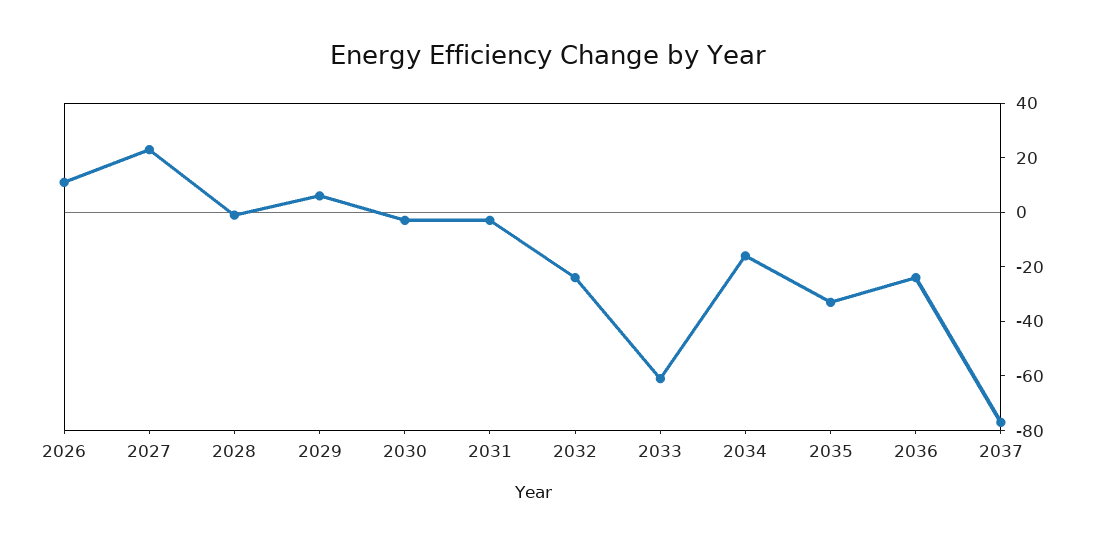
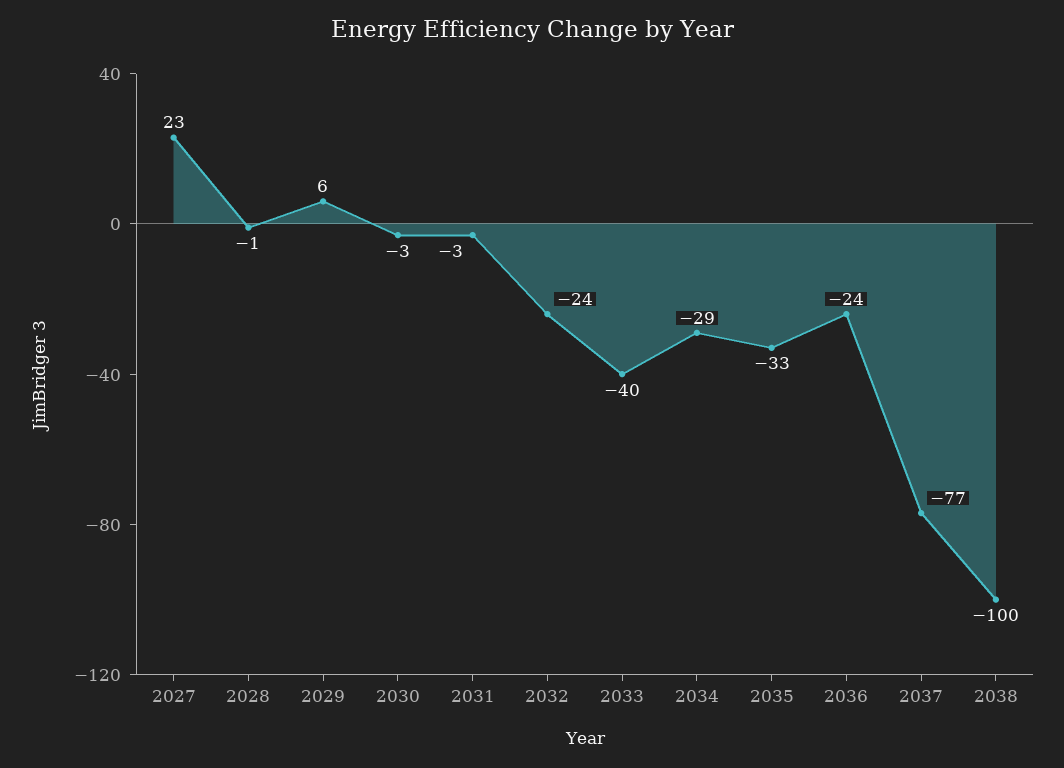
2026: 10 -> none
2033: -60 -> -40
2034: -15 -> -29
2038: none -> -100

